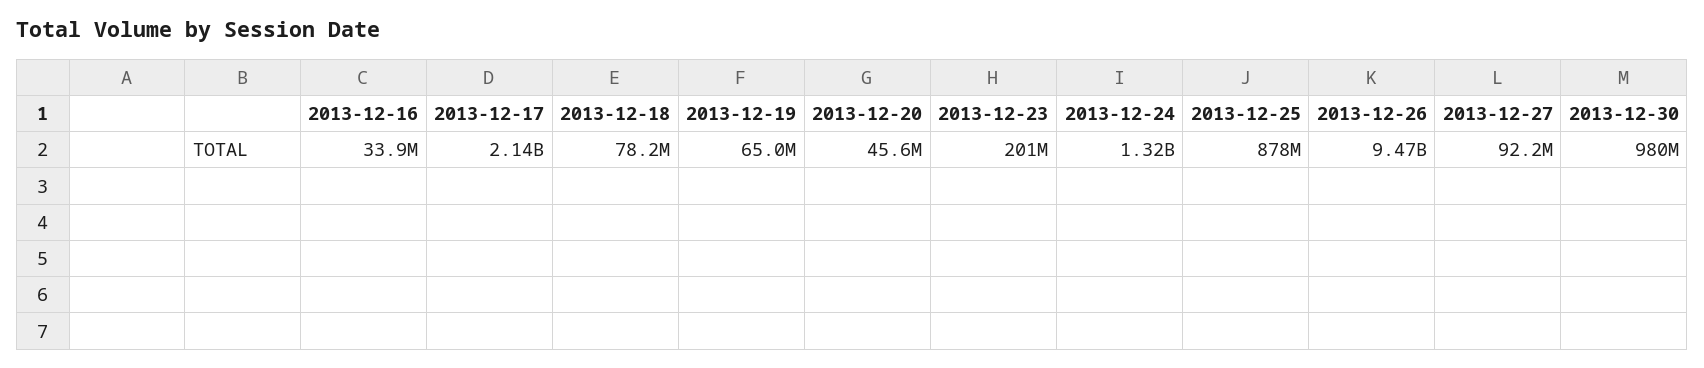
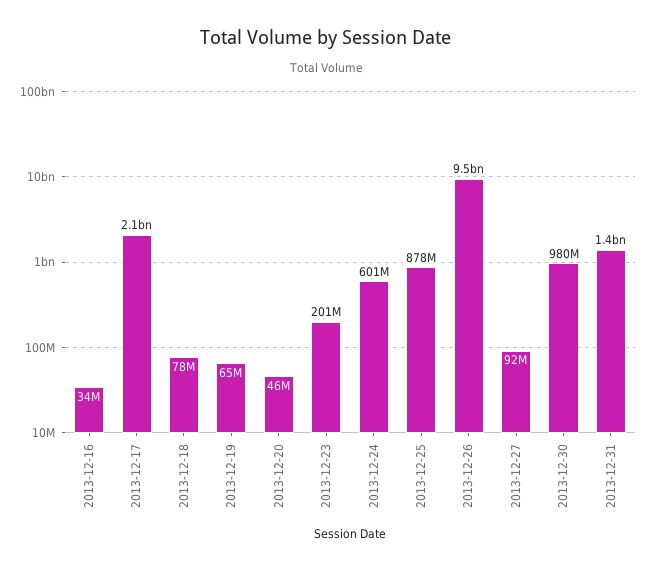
2013-12-24: 1320000000 -> 601000000
2013-12-31: none -> 1400000000

